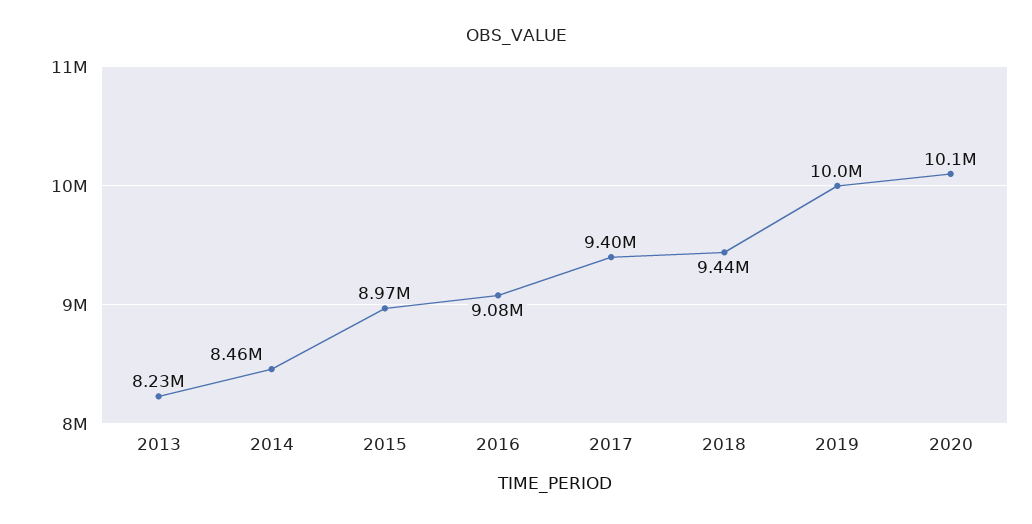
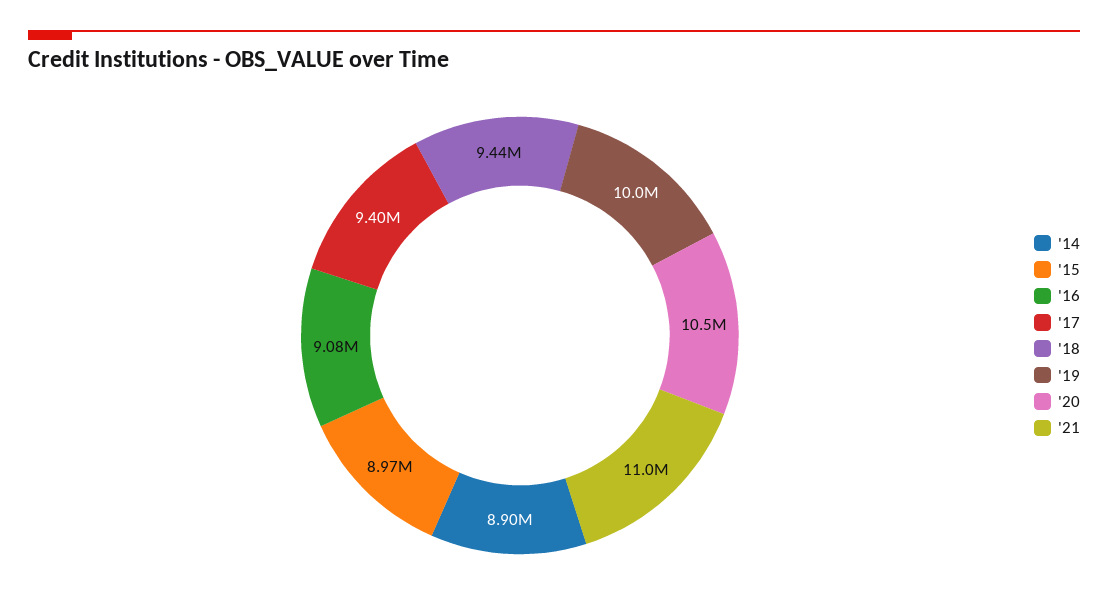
2013: 8230000 -> none
2014: 8460000 -> 8900000
2020: 10100000 -> 10500000
'21: none -> 11000000

